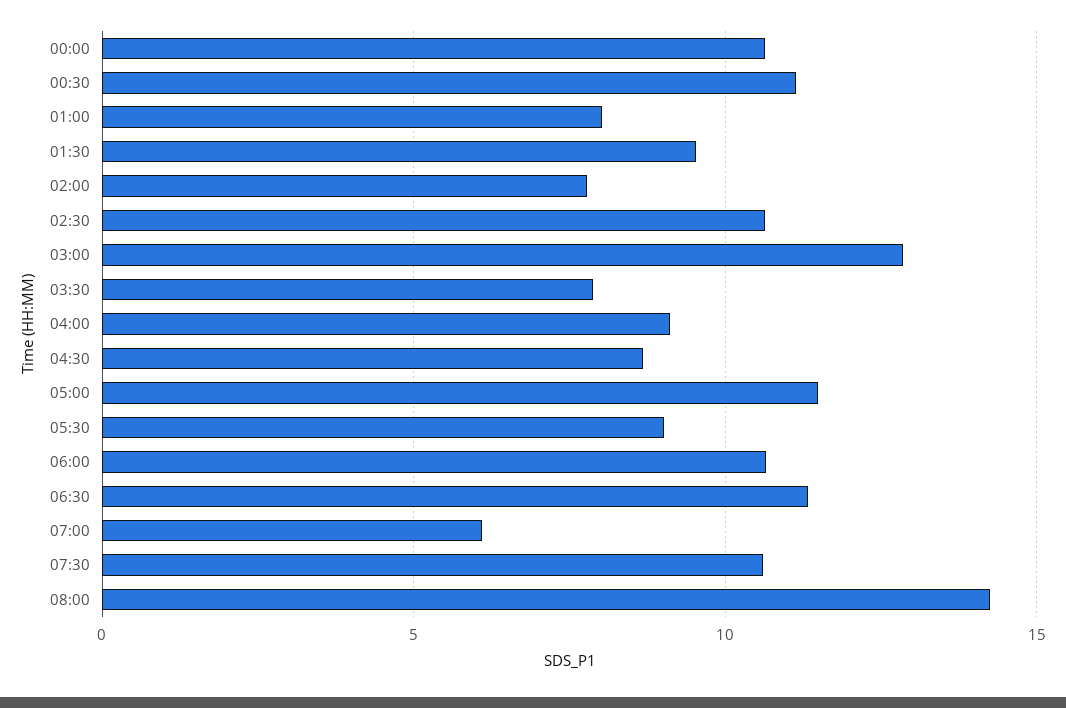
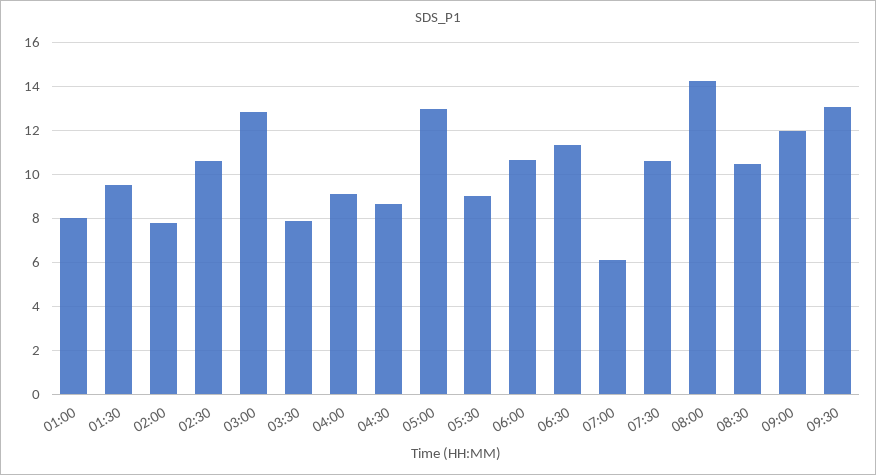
00:00: 10.5 -> none
00:30: 11 -> none
05:00: 11.5 -> 13
08:30: none -> 10.5
09:00: none -> 12
09:30: none -> 13

